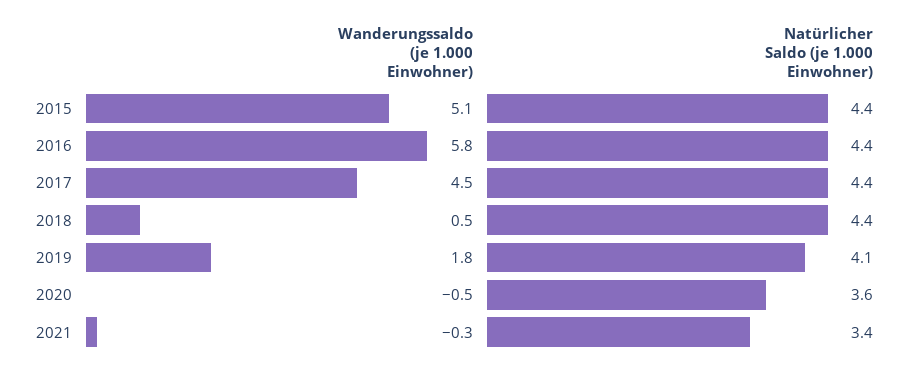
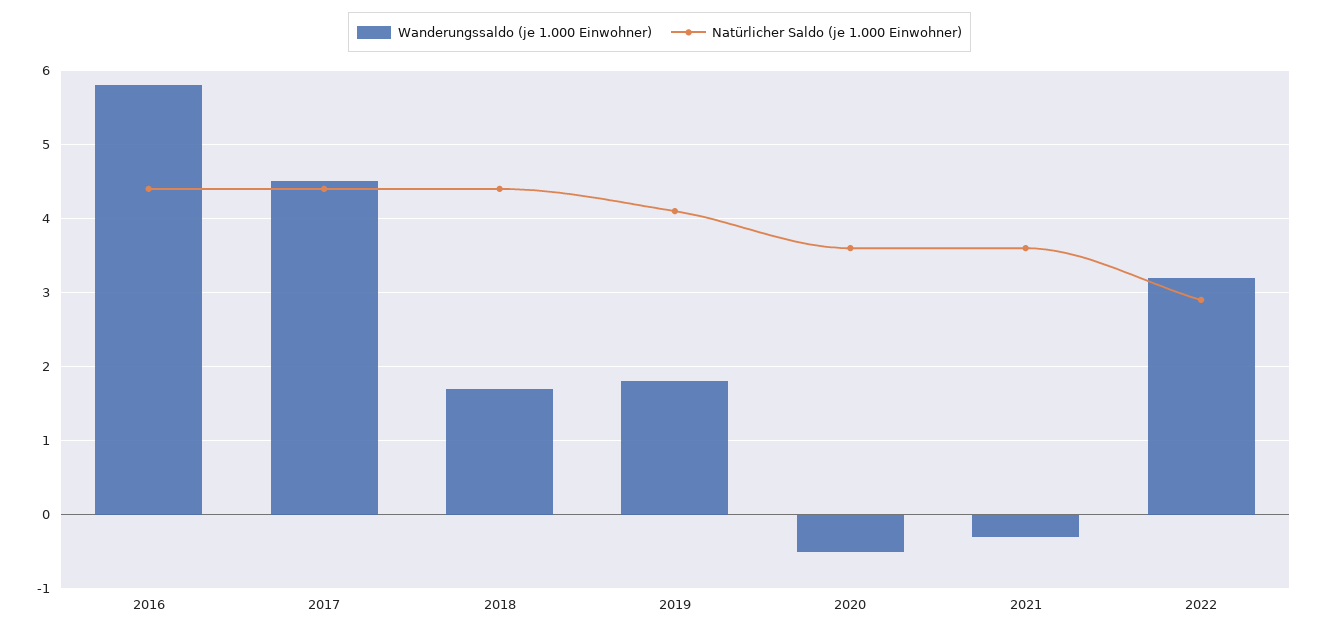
Wanderungssaldo (je 1.000 Einwohner), 2015: 5.1 -> none
Natürlicher Saldo (je 1.000 Einwohner), 2015: 4.4 -> none
Wanderungssaldo (je 1.000 Einwohner), 2018: 0.5 -> 1.7
Natürlicher Saldo (je 1.000 Einwohner), 2021: 3.4 -> 3.6
Wanderungssaldo (je 1.000 Einwohner), 2022: none -> 3.2
Natürlicher Saldo (je 1.000 Einwohner), 2022: none -> 2.9

